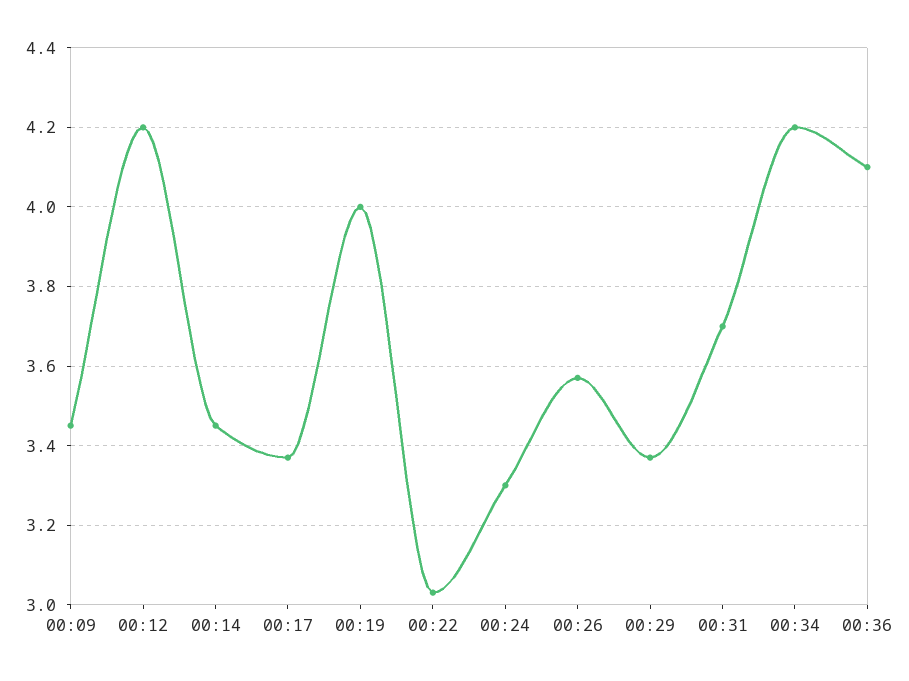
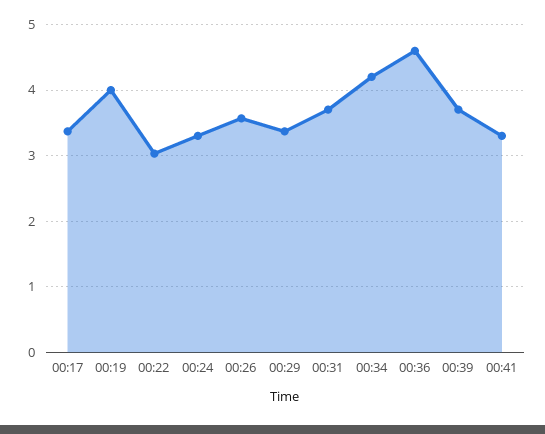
00:09: 3.45 -> none
00:12: 4.2 -> none
00:14: 3.45 -> none
00:36: 4.1 -> 4.6
00:39: none -> 3.7
00:41: none -> 3.3

